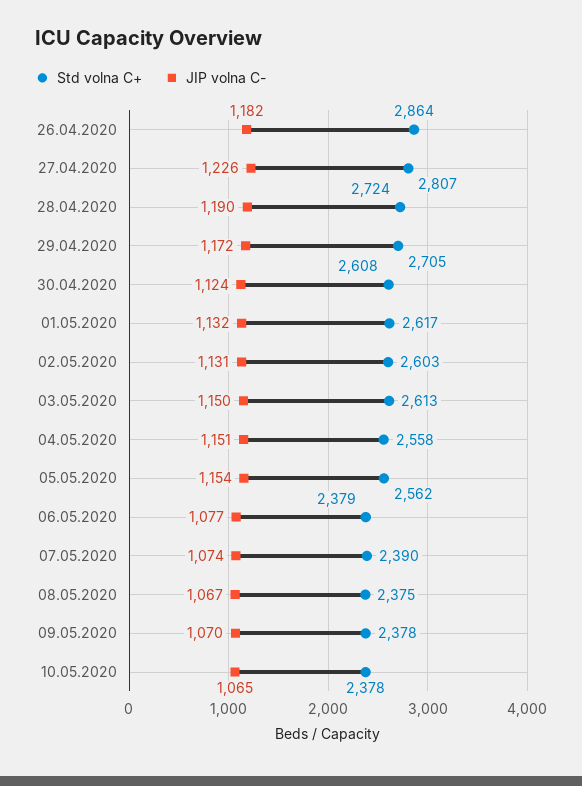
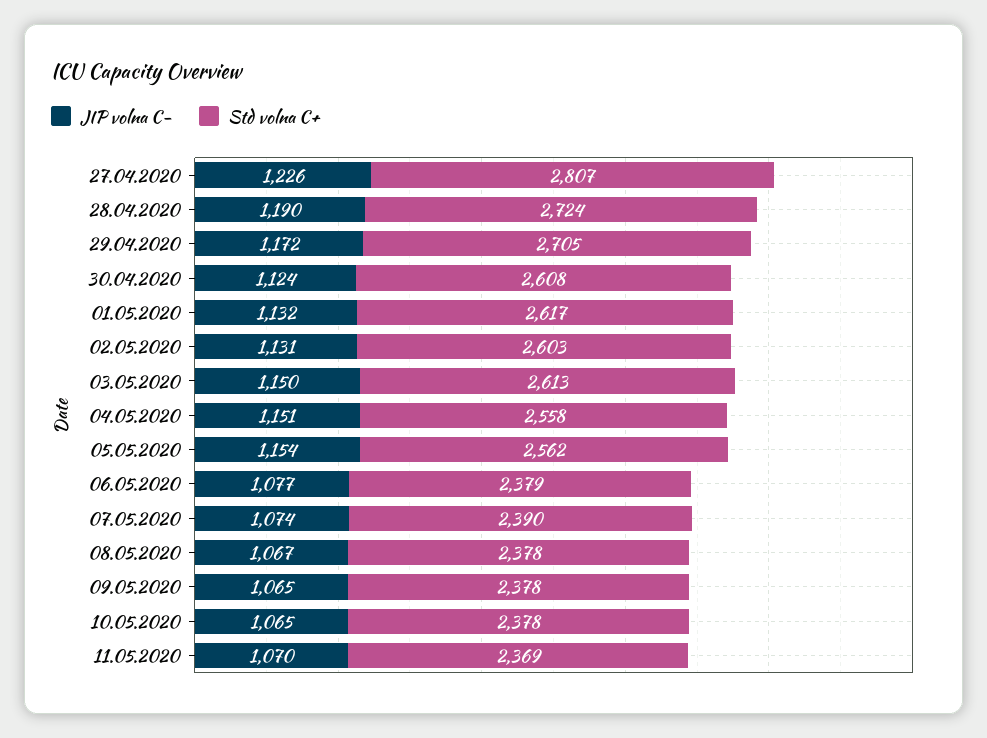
Std volna C+, 26.04.2020: 2864 -> none
JIP volna C-, 26.04.2020: 1182 -> none
Std volna C+, 08.05.2020: 2375 -> 2378
JIP volna C-, 09.05.2020: 1070 -> 1065
JIP volna C-, 11.05.2020: none -> 1070
Std volna C+, 11.05.2020: none -> 2369

